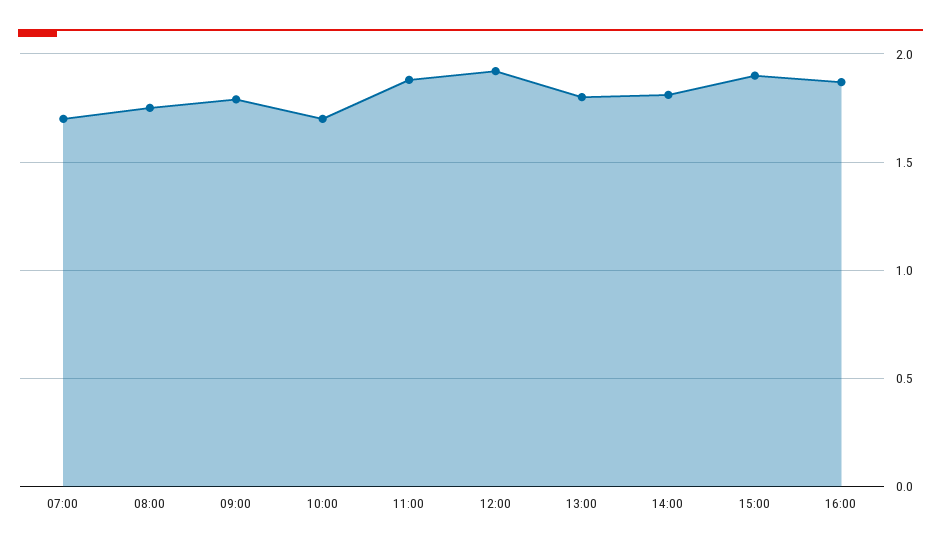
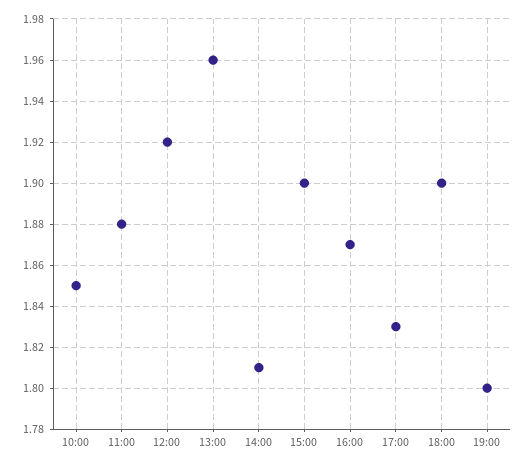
07:00: 1.7 -> none
08:00: 1.75 -> none
09:00: 1.8 -> none
10:00: 1.7 -> 1.85
13:00: 1.8 -> 1.96
17:00: none -> 1.83
18:00: none -> 1.9
19:00: none -> 1.8

